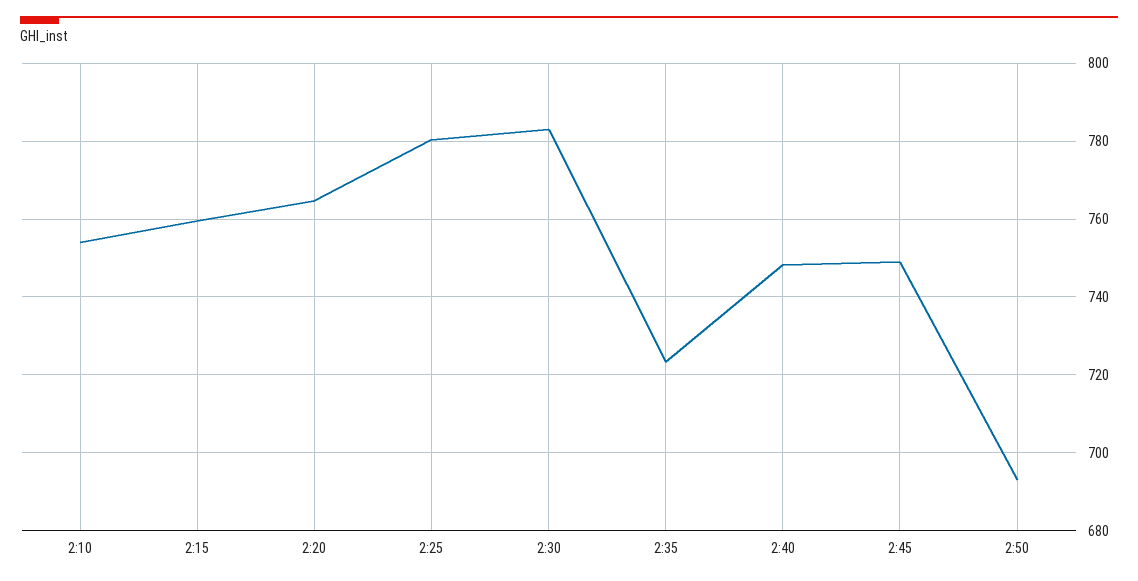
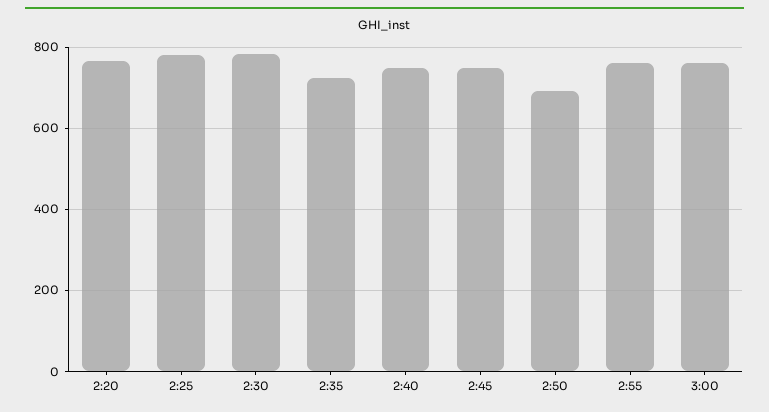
2:10: 754 -> none
2:15: 760 -> none
2:55: none -> 760
3:00: none -> 760

